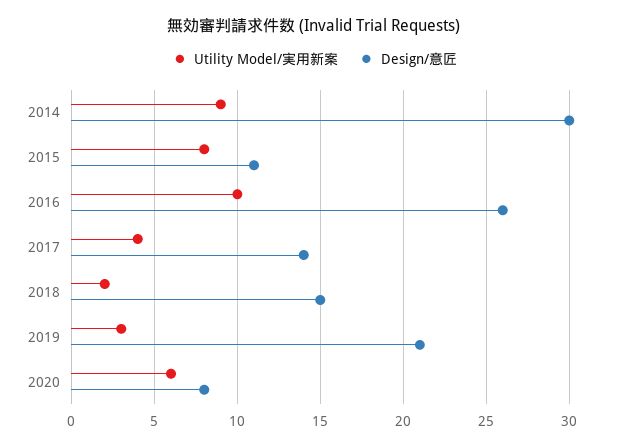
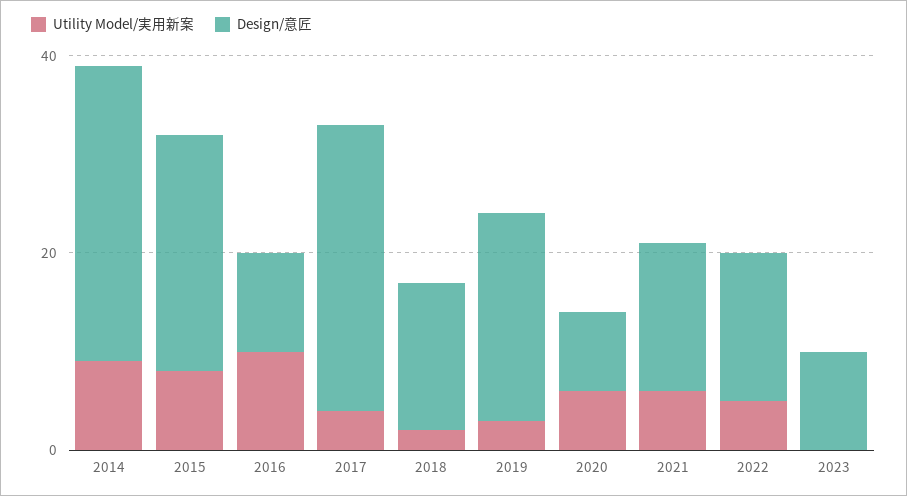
Design/意匠, 2015: 11 -> 25
Design/意匠, 2016: 26 -> 10
Design/意匠, 2017: 14 -> 30
Utility Model/実用新案, 2021: none -> 5
Design/意匠, 2021: none -> 15
Utility Model/実用新案, 2022: none -> 5
Design/意匠, 2022: none -> 15
Utility Model/実用新案, 2023: none -> 0
Design/意匠, 2023: none -> 10

